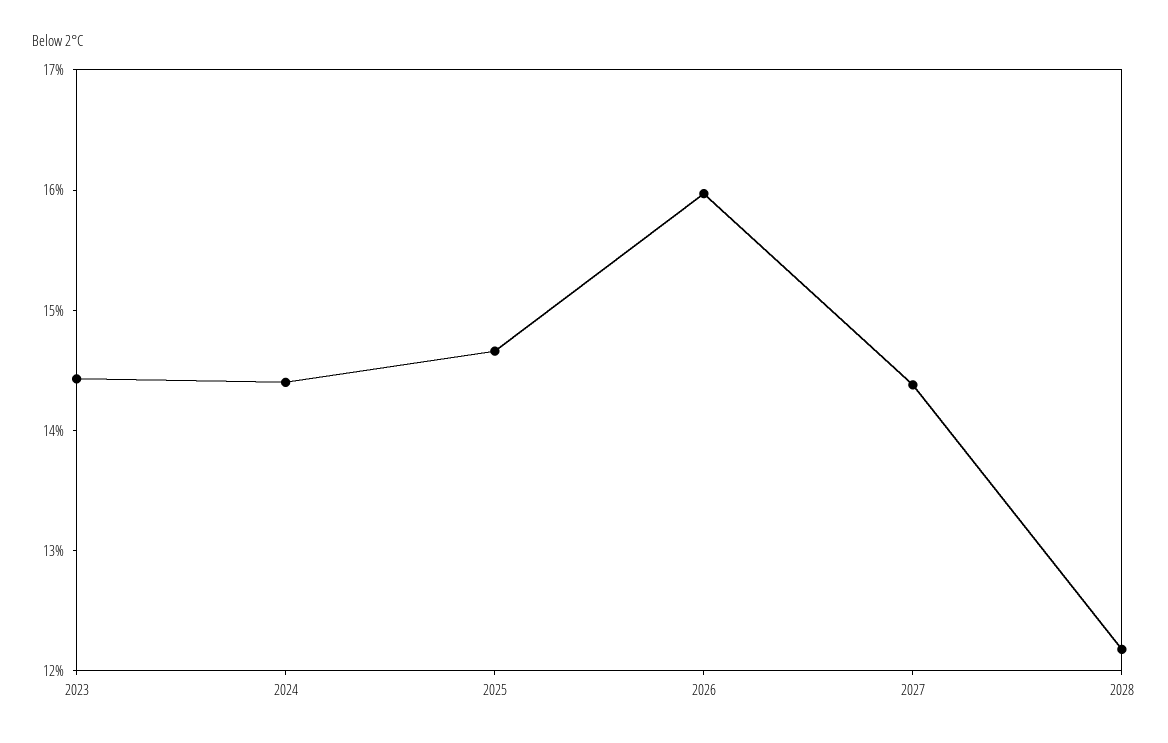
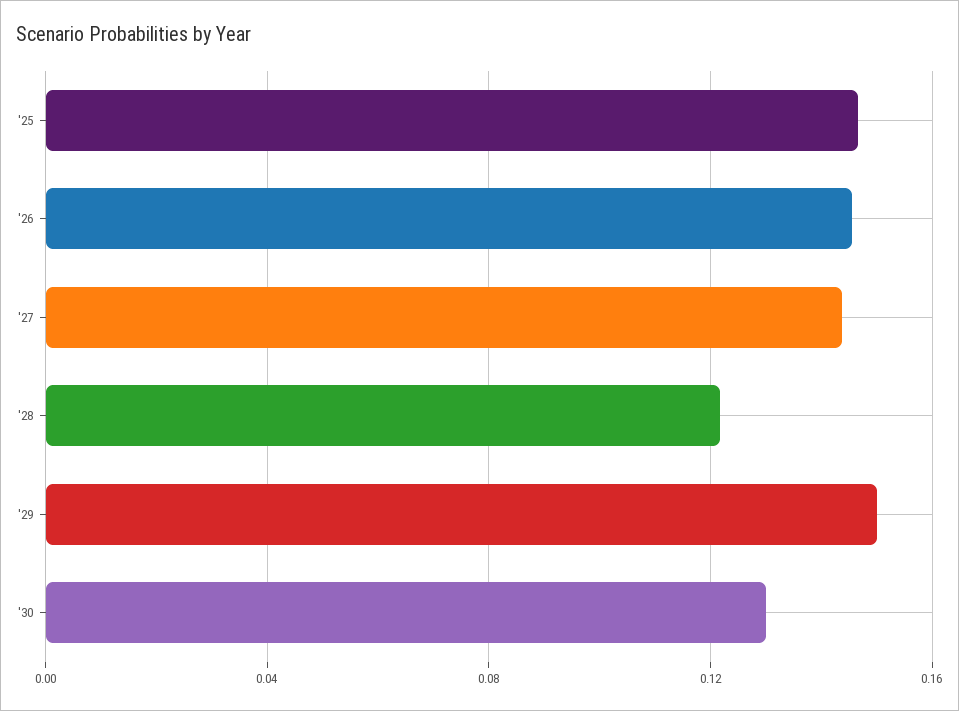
2023: 0.144 -> none
2024: 0.144 -> none
2026: 0.16 -> 0.145
'29: none -> 0.15
'30: none -> 0.13

